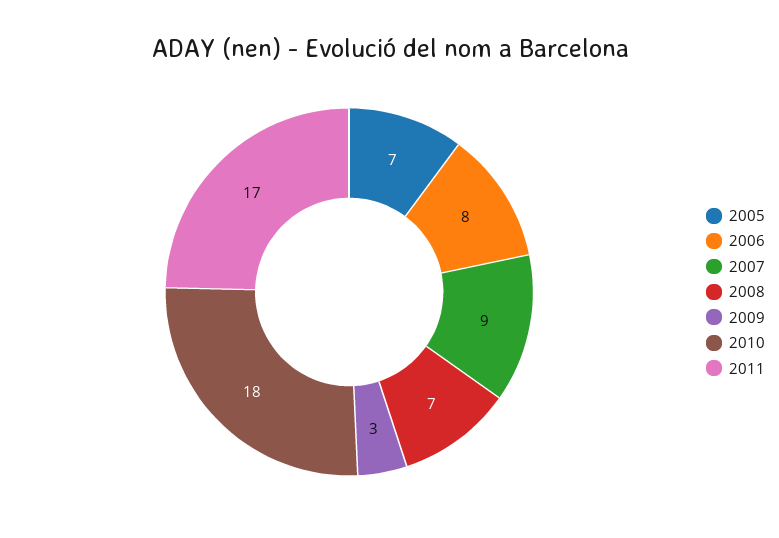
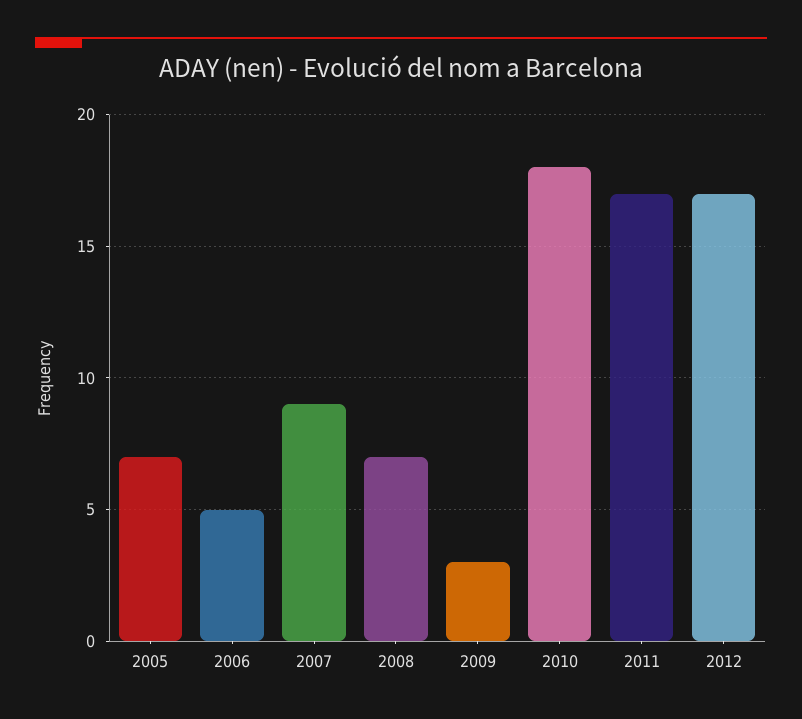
2006: 8 -> 5
2012: none -> 17

